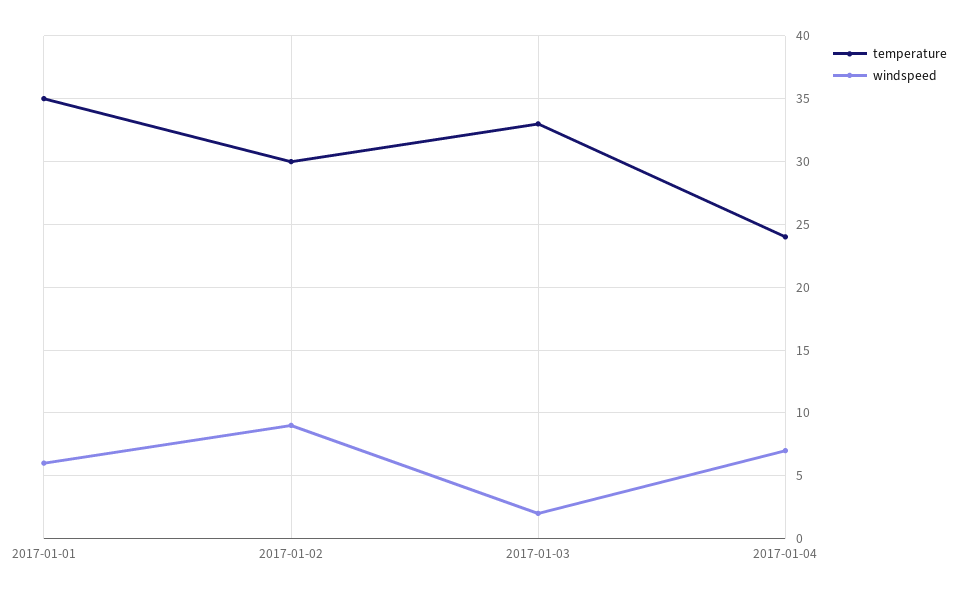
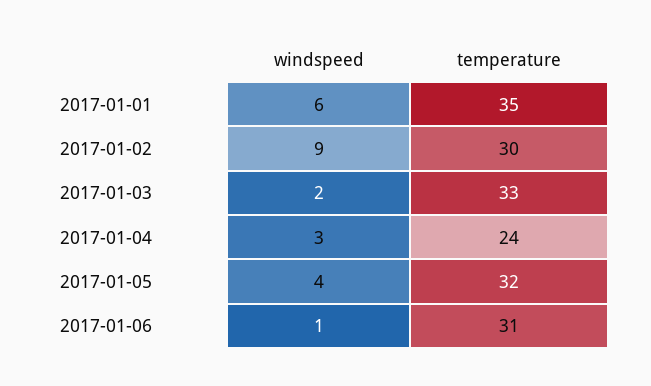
windspeed, 2017-01-04: 7 -> 3
windspeed, 2017-01-05: none -> 4
temperature, 2017-01-05: none -> 32
windspeed, 2017-01-06: none -> 1
temperature, 2017-01-06: none -> 31

